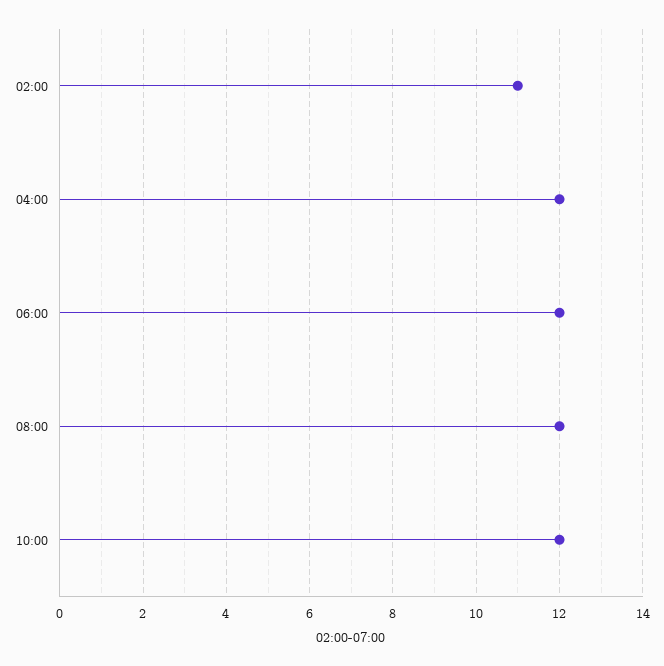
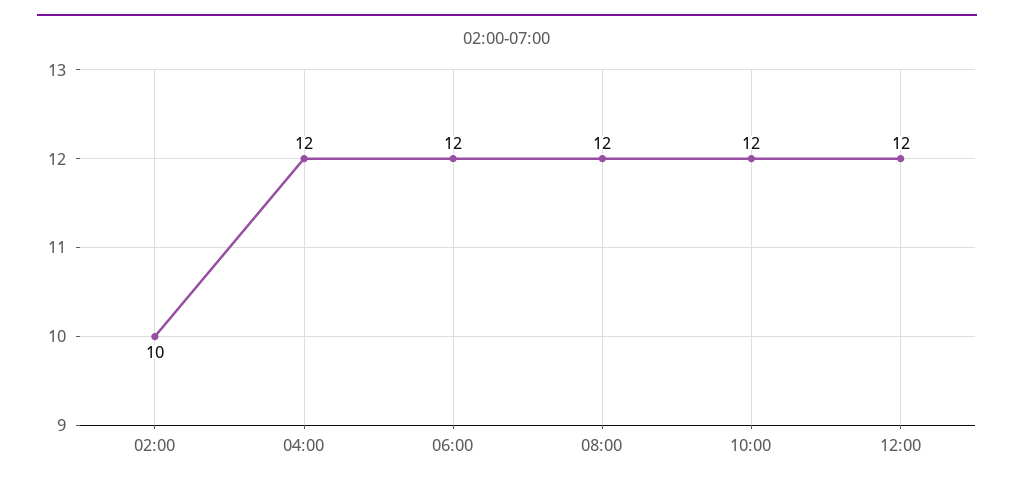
02:00: 11 -> 10
12:00: none -> 12

